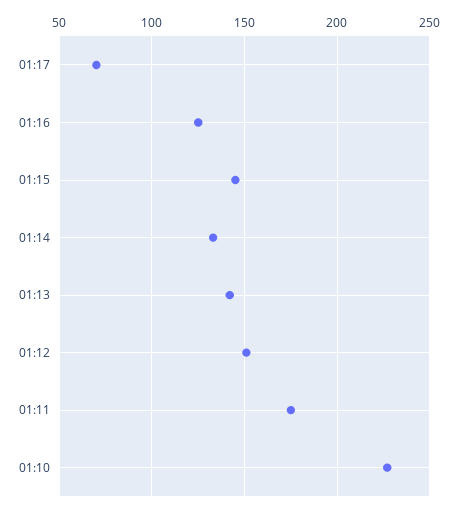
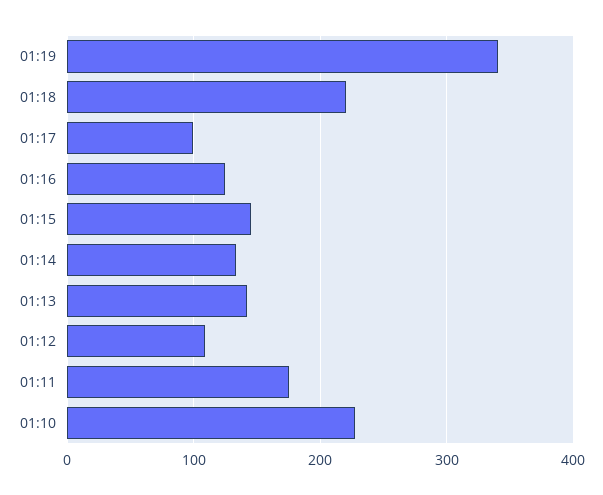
01:17: 70 -> 100
01:12: 150 -> 110
01:19: none -> 340
01:18: none -> 220

